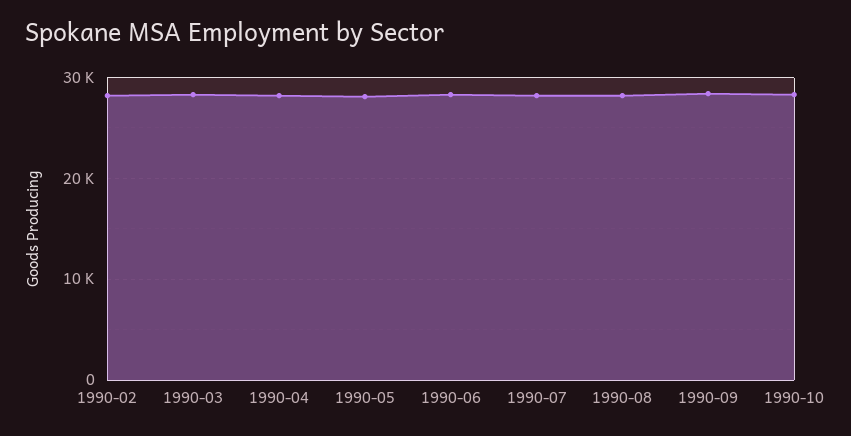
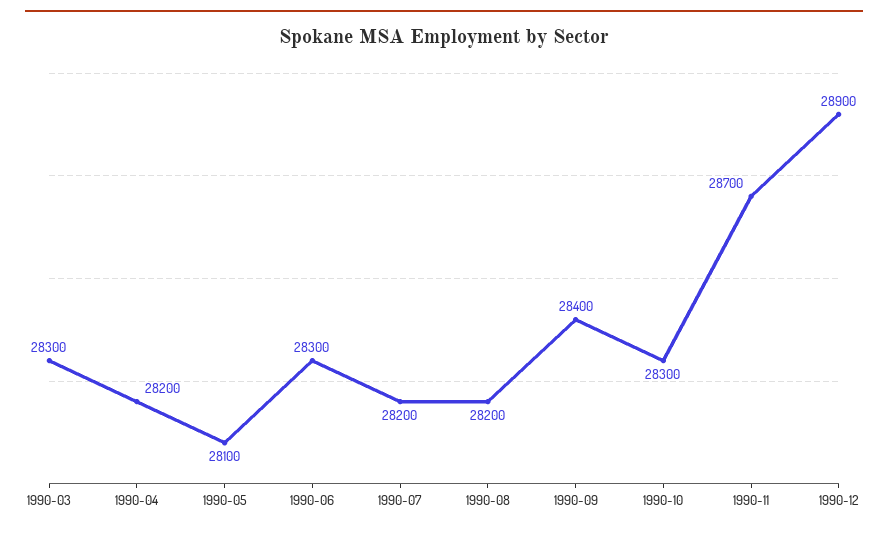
1990-02: 28000 -> none
1990-11: none -> 28700
1990-12: none -> 28900

